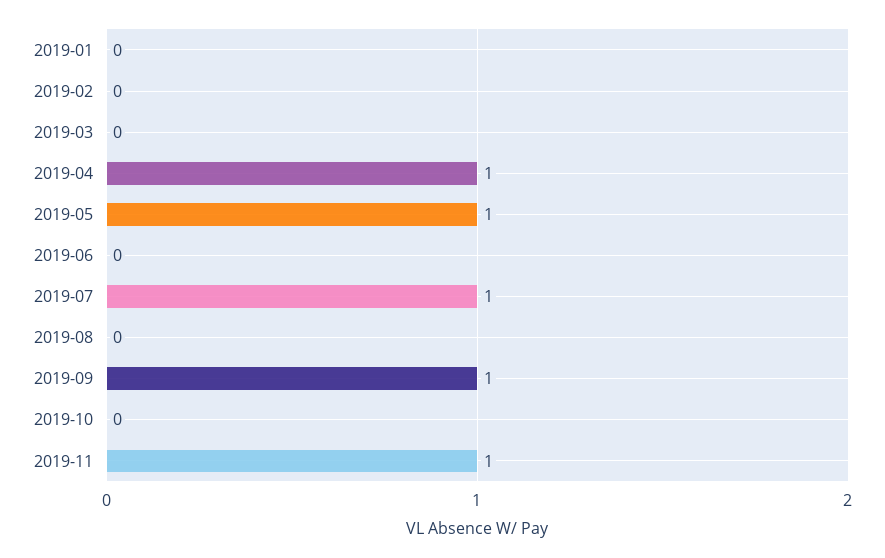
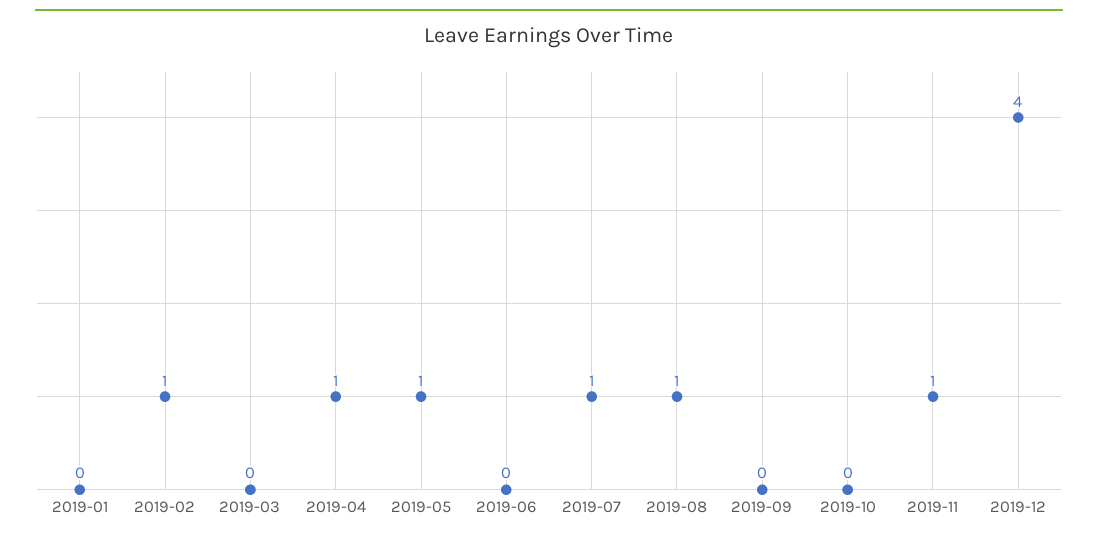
2019-02: 0 -> 1
2019-08: 0 -> 1
2019-09: 1 -> 0
2019-12: none -> 4

